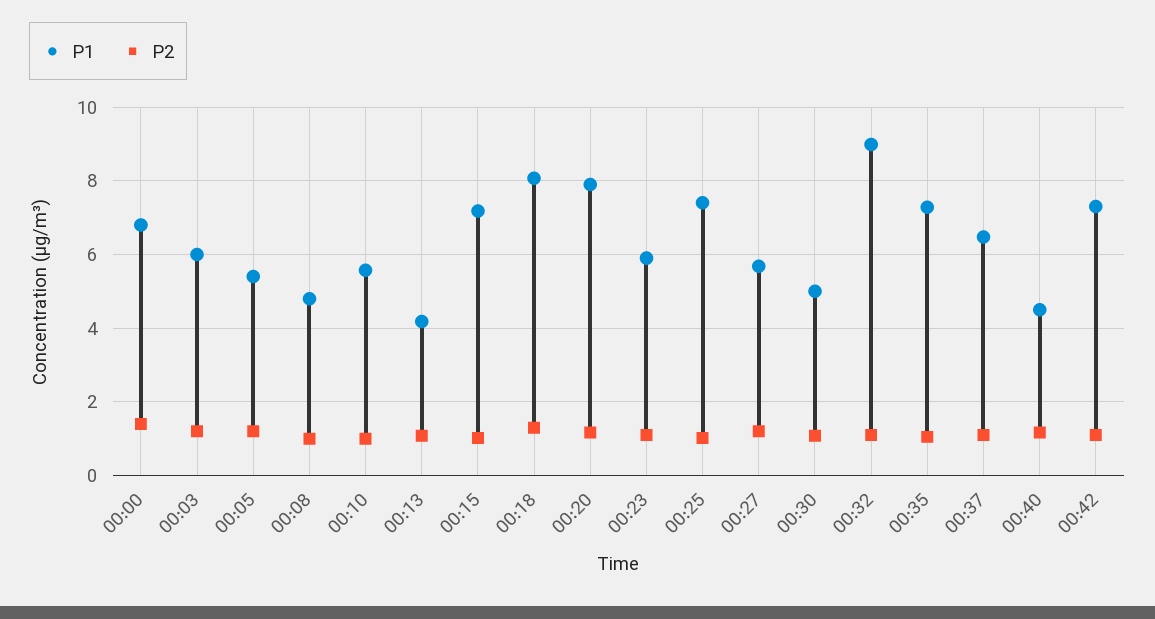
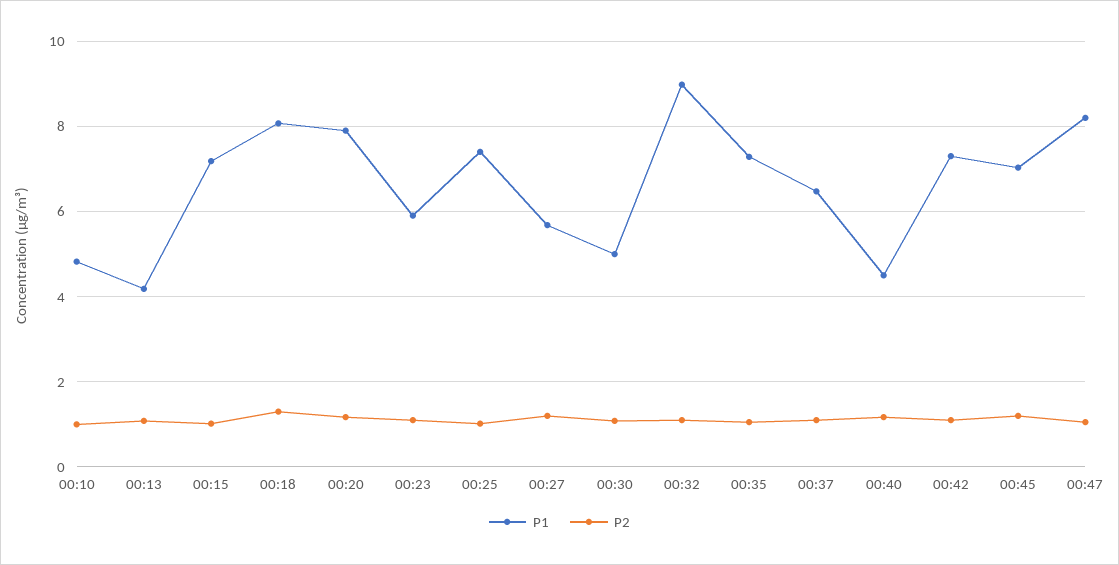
P1, 00:00: 6.8 -> none
P2, 00:00: 1.4 -> none
P1, 00:03: 6 -> none
P2, 00:03: 1.2 -> none
P1, 00:05: 5.4 -> none
P2, 00:05: 1.2 -> none
P1, 00:08: 4.8 -> none
P2, 00:08: 1 -> none
P1, 00:10: 5.6 -> 4.8
P1, 00:45: none -> 7
P2, 00:45: none -> 1.2
P1, 00:47: none -> 8.2
P2, 00:47: none -> 1

